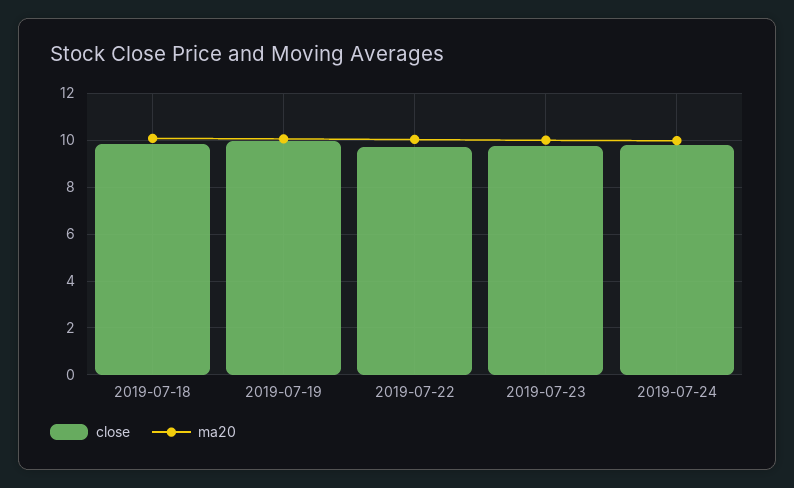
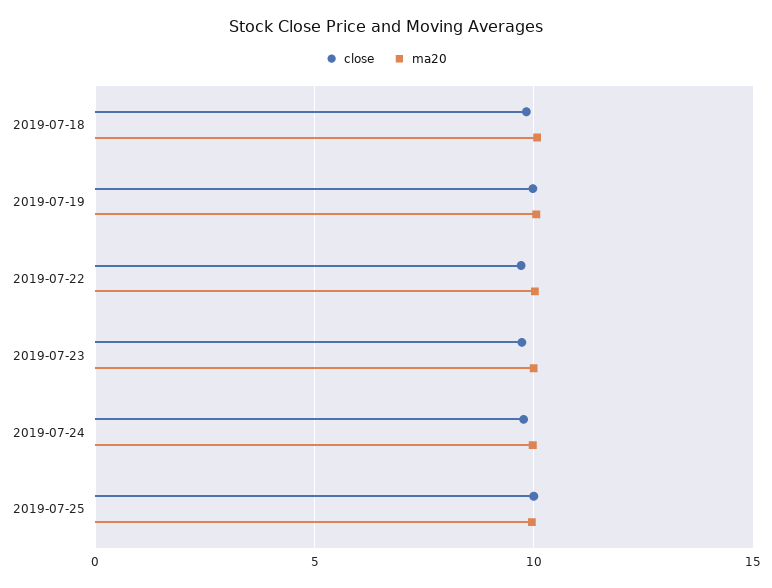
close, 2019-07-25: none -> 10
ma20, 2019-07-25: none -> 10

